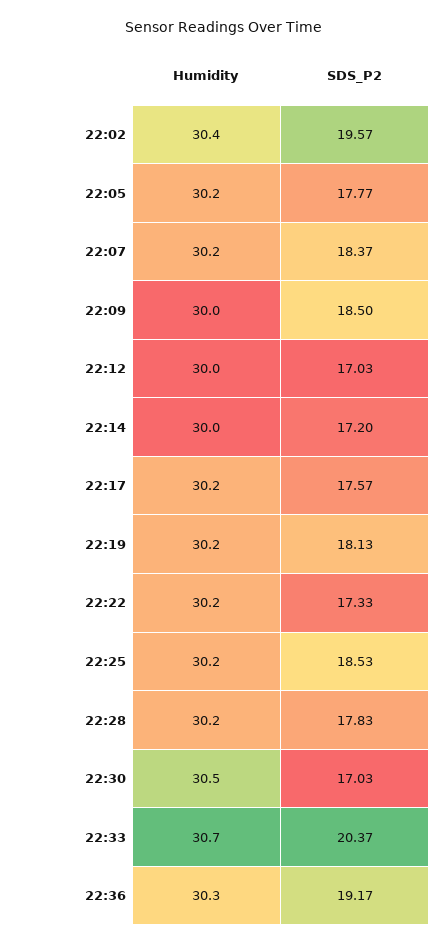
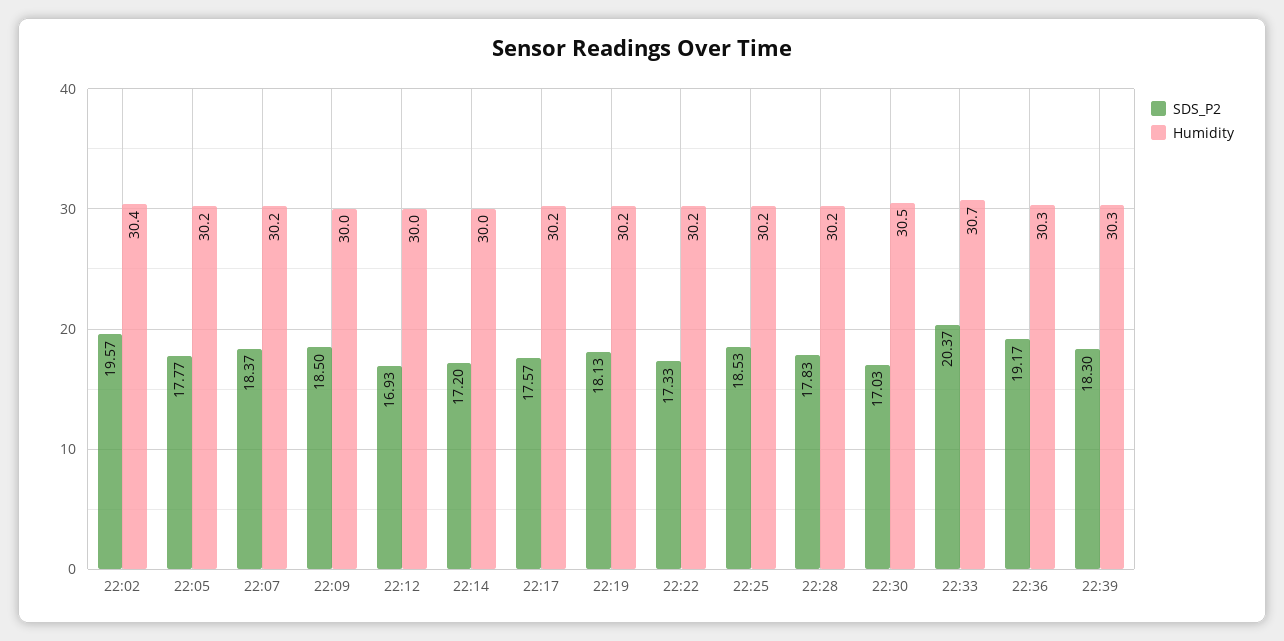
SDS_P2, 22:12: 17.03 -> 16.93
SDS_P2, 22:39: none -> 18.3
Humidity, 22:39: none -> 30.3

